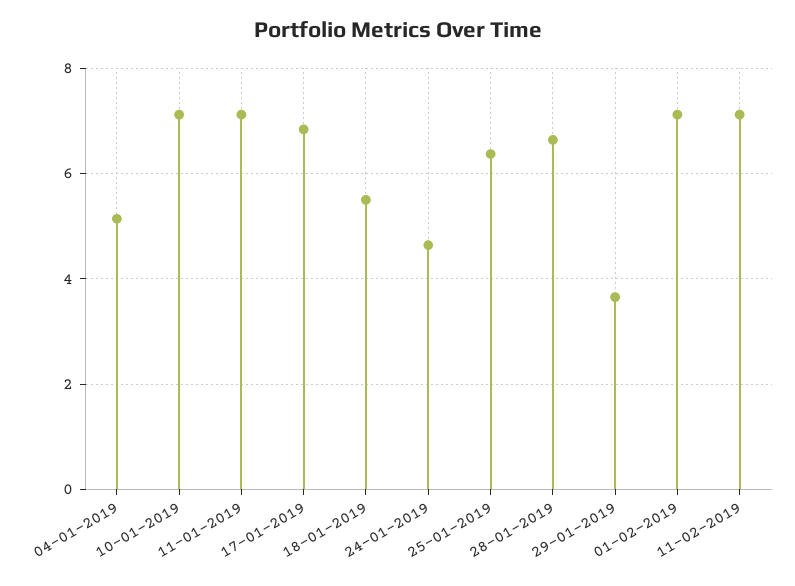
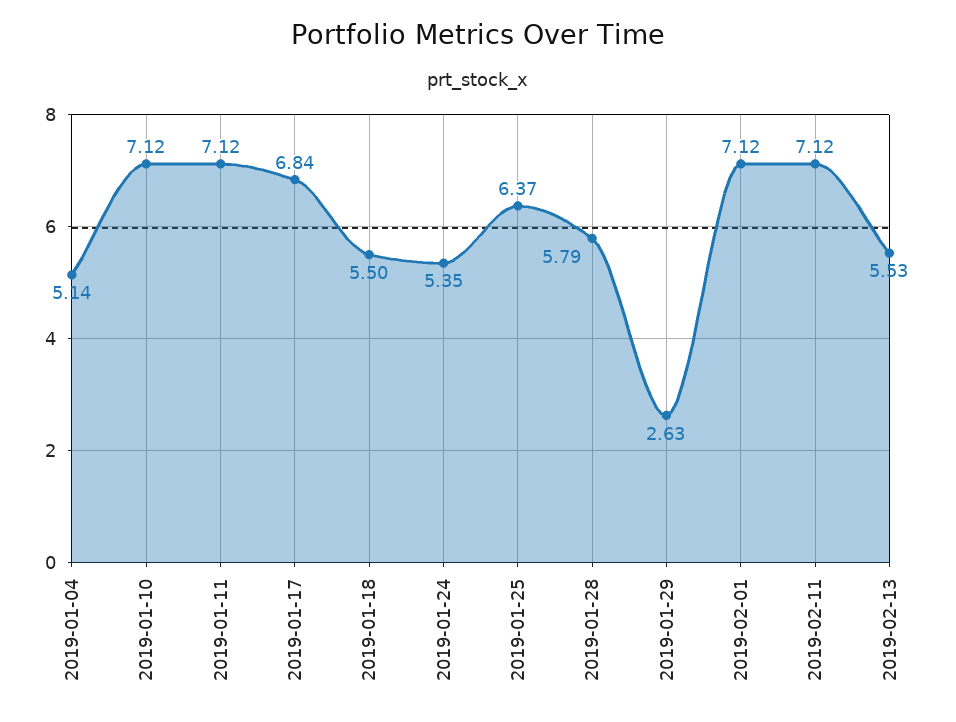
24-01-2019: 4.6 -> 5.35
28-01-2019: 6.6 -> 5.79
29-01-2019: 3.6 -> 2.63
2019-02-13: none -> 5.53

